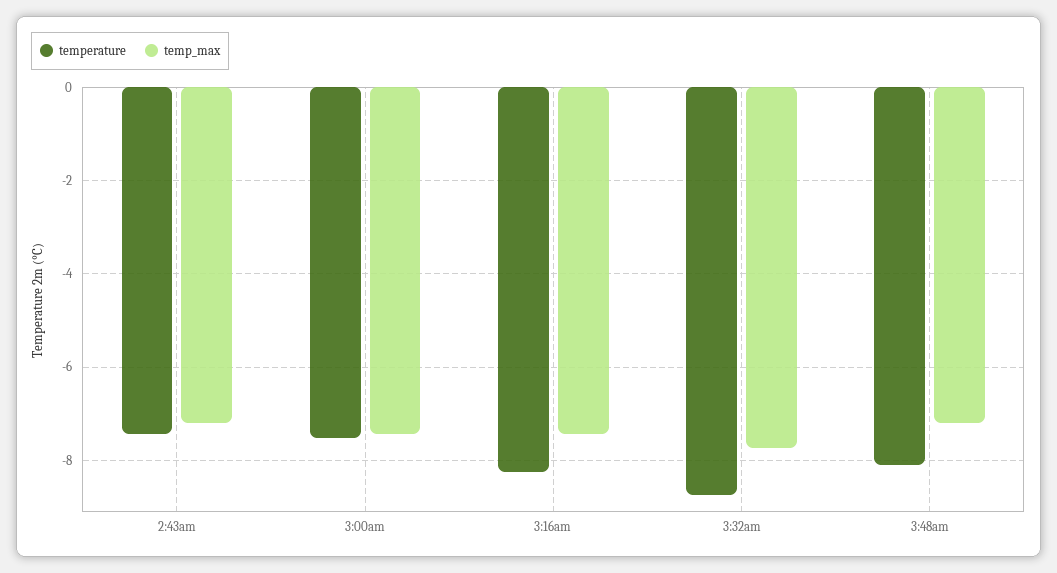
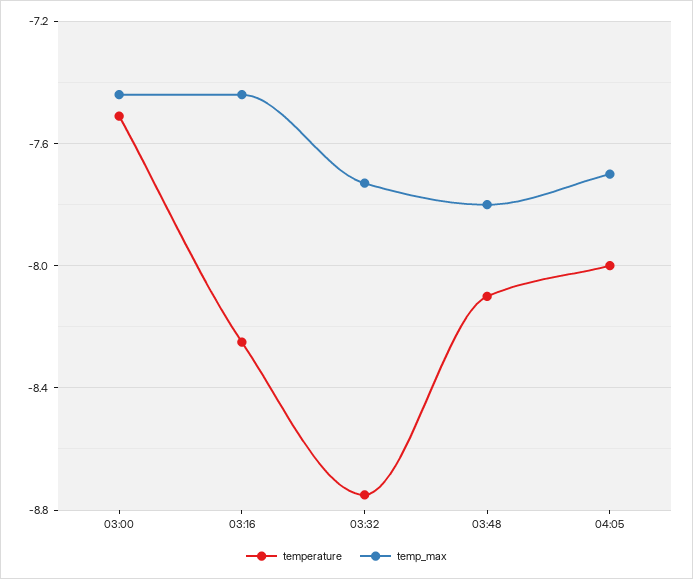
temperature, 2:43am: -7.4 -> none
temp_max, 2:43am: -7.2 -> none
temp_max, 3:48am: -7.2 -> -7.8
temperature, 04:05: none -> -8
temp_max, 04:05: none -> -7.7

